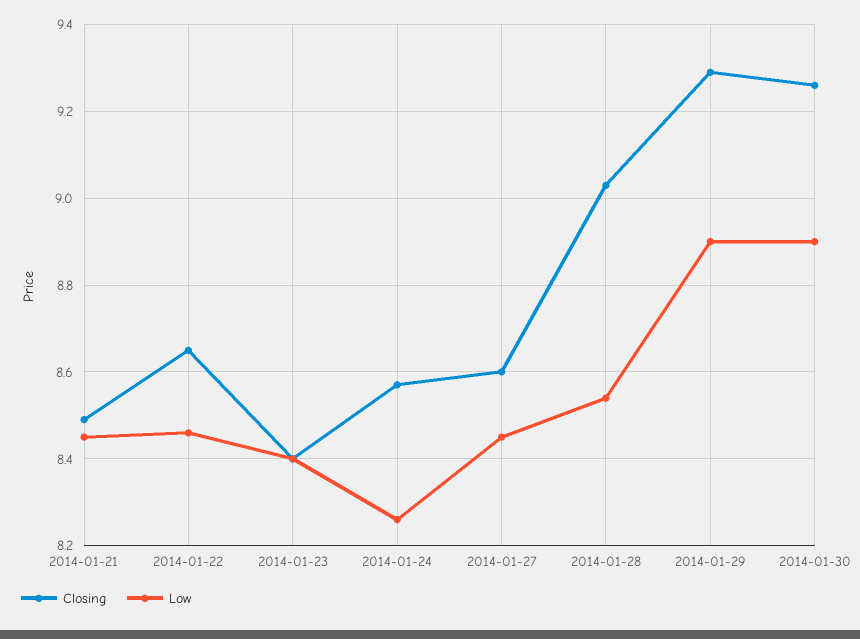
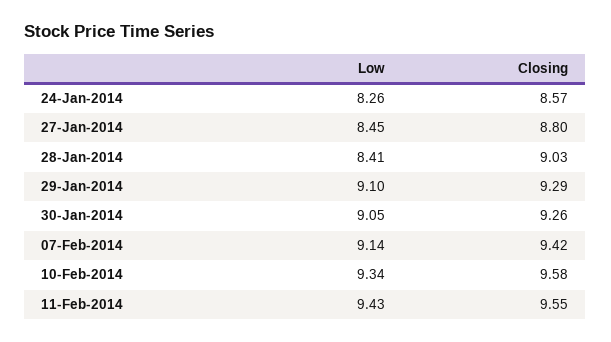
Closing, 2014-01-21: 8.5 -> none
Low, 2014-01-21: 8.45 -> none
Closing, 2014-01-22: 8.65 -> none
Low, 2014-01-22: 8.45 -> none
Closing, 2014-01-23: 8.4 -> none
Low, 2014-01-23: 8.4 -> none
Closing, 2014-01-27: 8.6 -> 8.8
Low, 2014-01-28: 8.55 -> 8.41
Low, 2014-01-29: 8.9 -> 9.1
Low, 2014-01-30: 8.9 -> 9.05
Low, 07-Feb-2014: none -> 9.14
Closing, 07-Feb-2014: none -> 9.42
Low, 10-Feb-2014: none -> 9.34
Closing, 10-Feb-2014: none -> 9.58
Low, 11-Feb-2014: none -> 9.43
Closing, 11-Feb-2014: none -> 9.55

